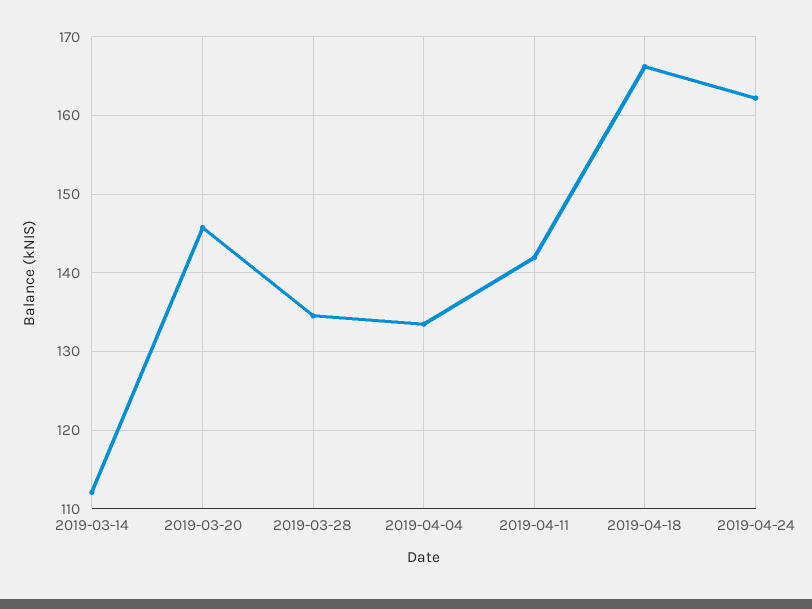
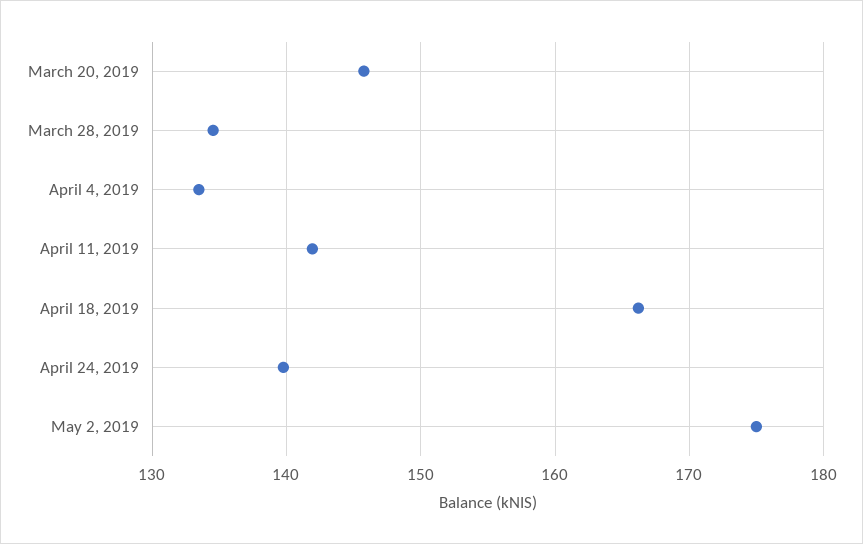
2019-03-14: 112 -> none
2019-04-24: 162 -> 140
May 2, 2019: none -> 175

